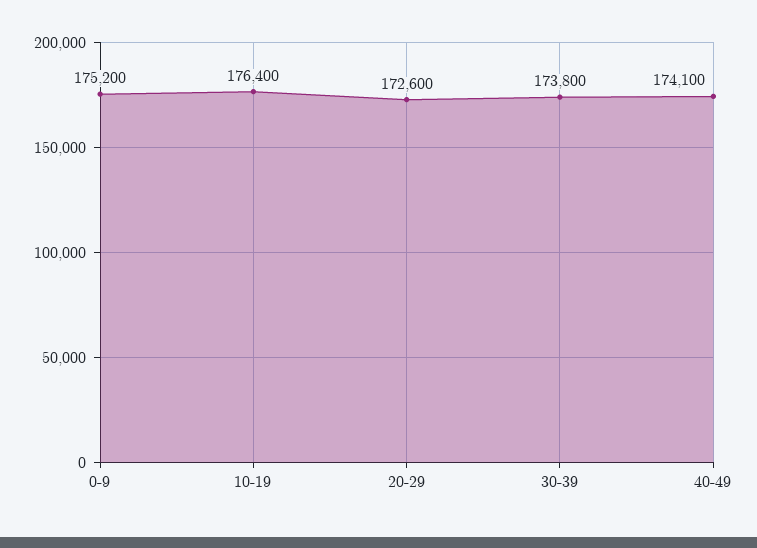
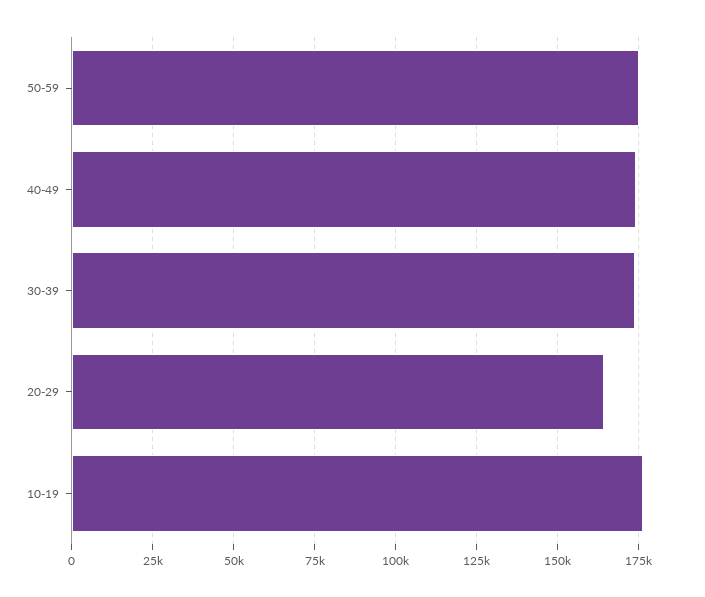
0-9: 175200 -> none
20-29: 172600 -> 165000
50-59: none -> 175000

